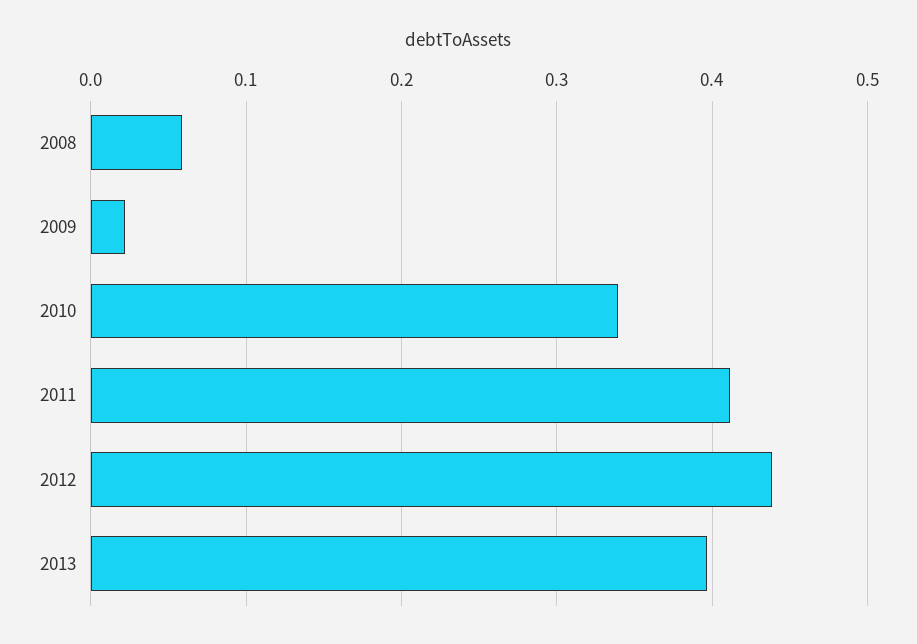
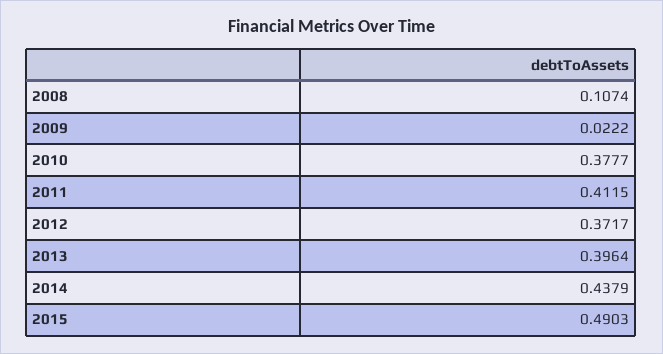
2008: 0.06 -> 0.1074
2010: 0.34 -> 0.3777
2012: 0.44 -> 0.3717
2014: none -> 0.4379
2015: none -> 0.4903

